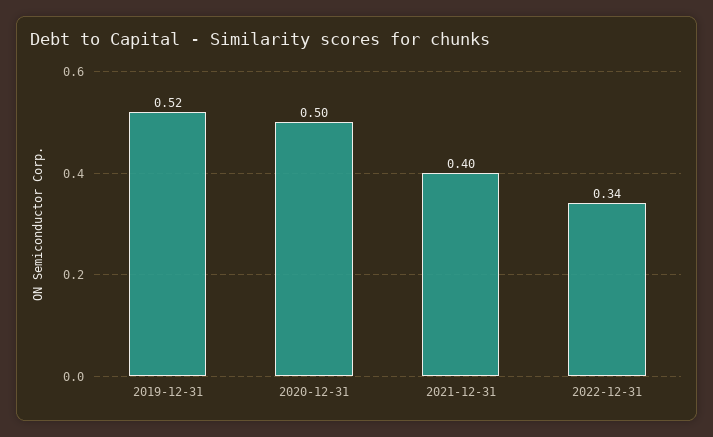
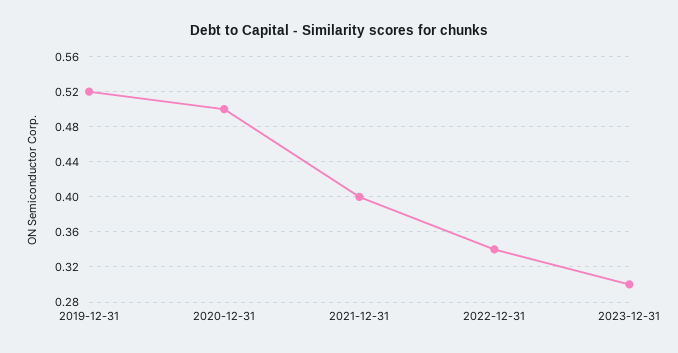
2023-12-31: none -> 0.3

